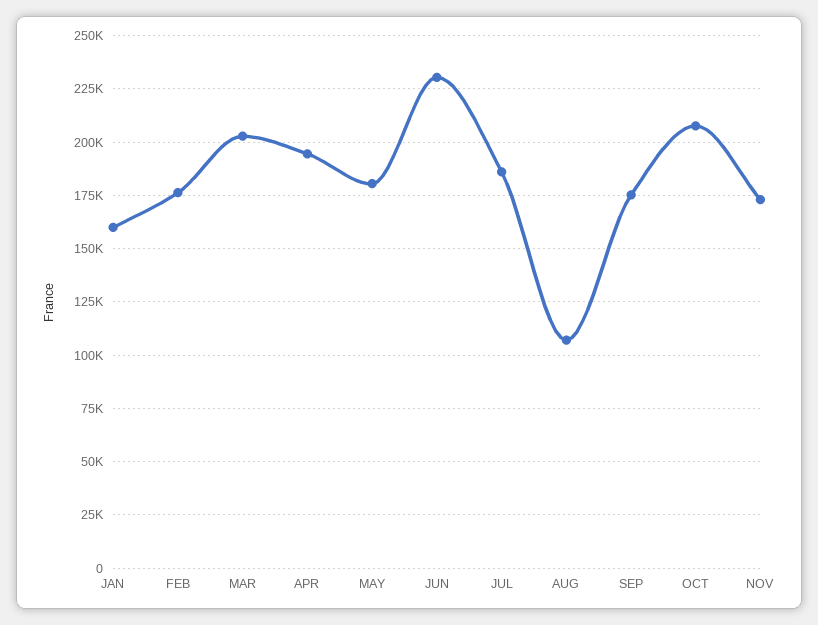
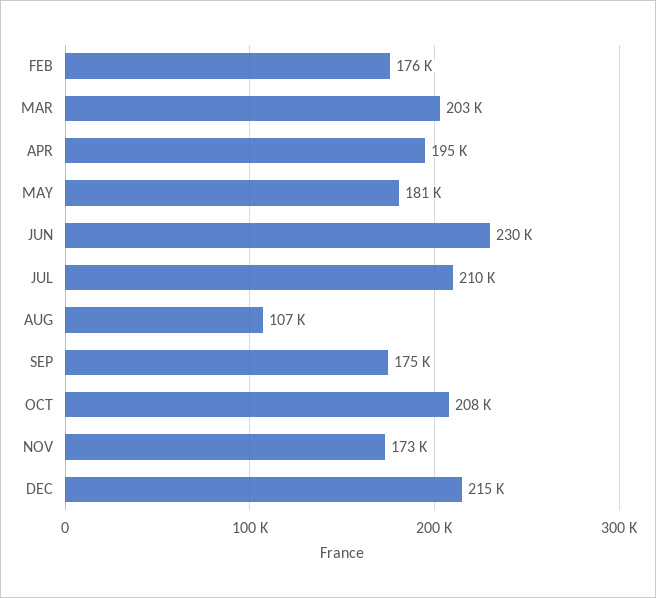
JAN: 160000 -> none
JUL: 185000 -> 210000
DEC: none -> 215000

